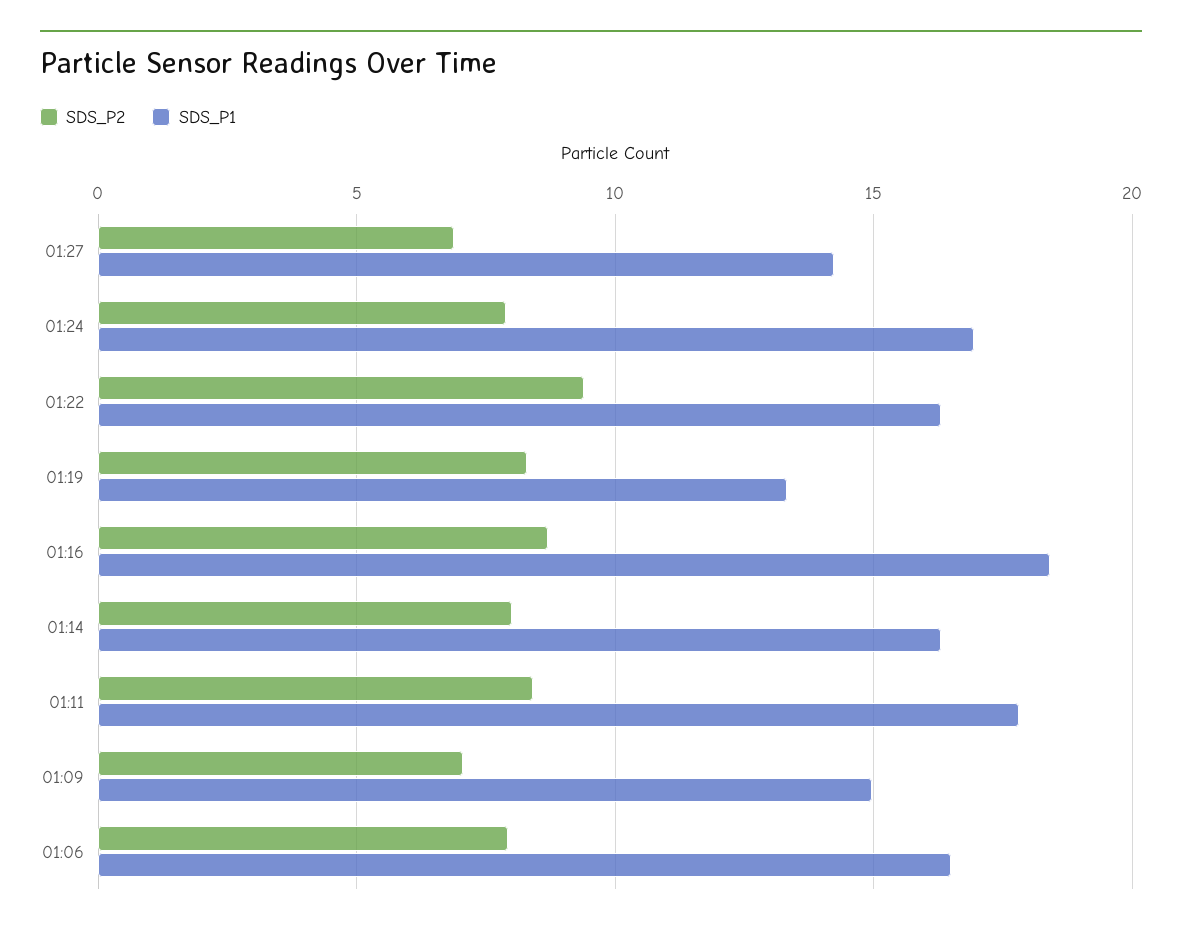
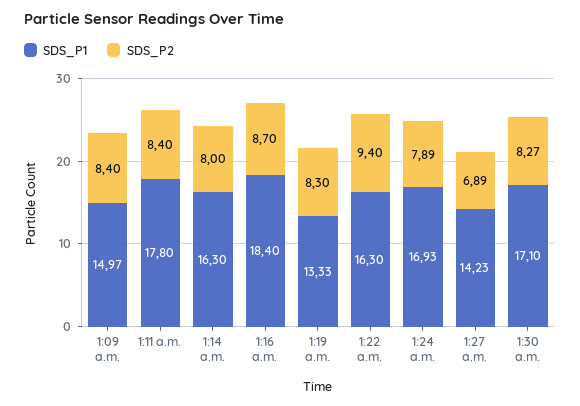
SDS_P2, 01:09: 7 -> 8.4
SDS_P2, 01:06: 8 -> none
SDS_P1, 01:06: 16.5 -> none
SDS_P1, 1:30 a.m.: none -> 17.1
SDS_P2, 1:30 a.m.: none -> 8.27

